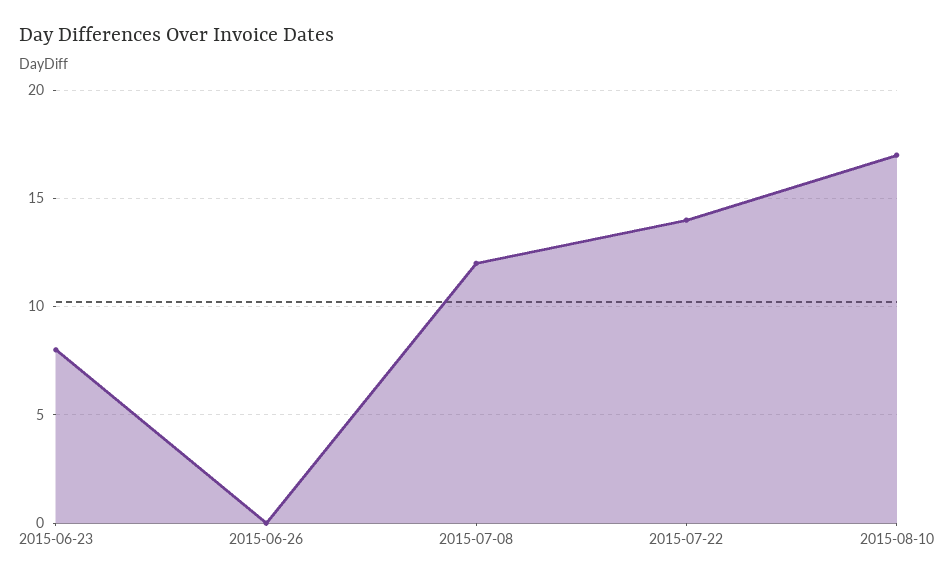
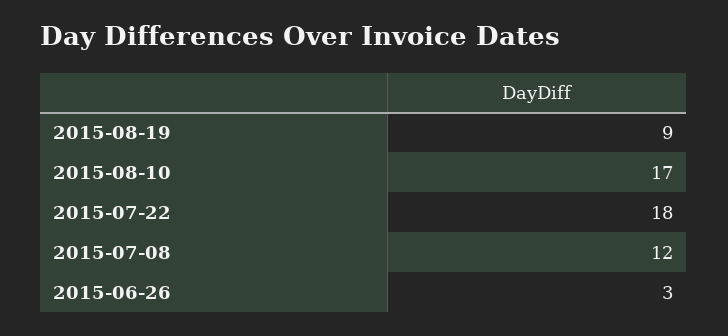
2015-06-23: 8 -> none
2015-06-26: 0 -> 3
2015-07-22: 14 -> 18
2015-08-19: none -> 9

